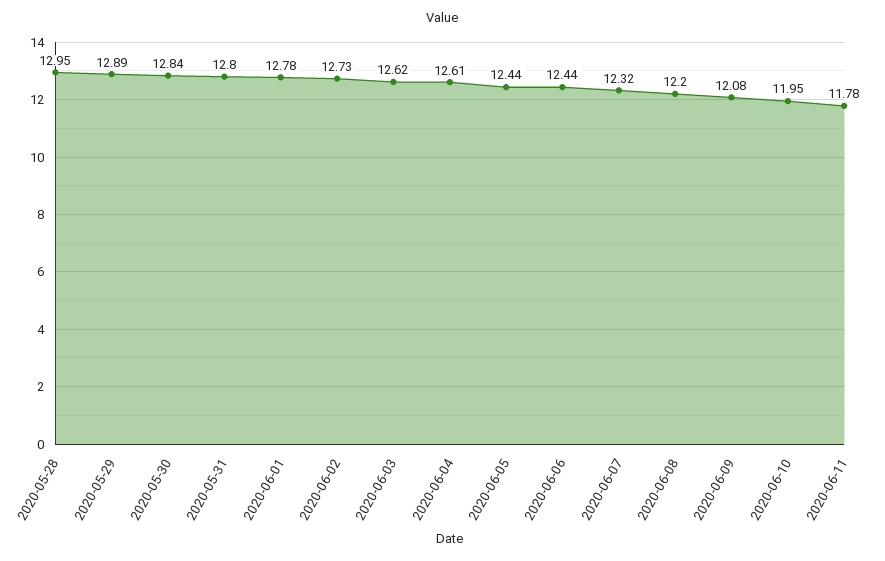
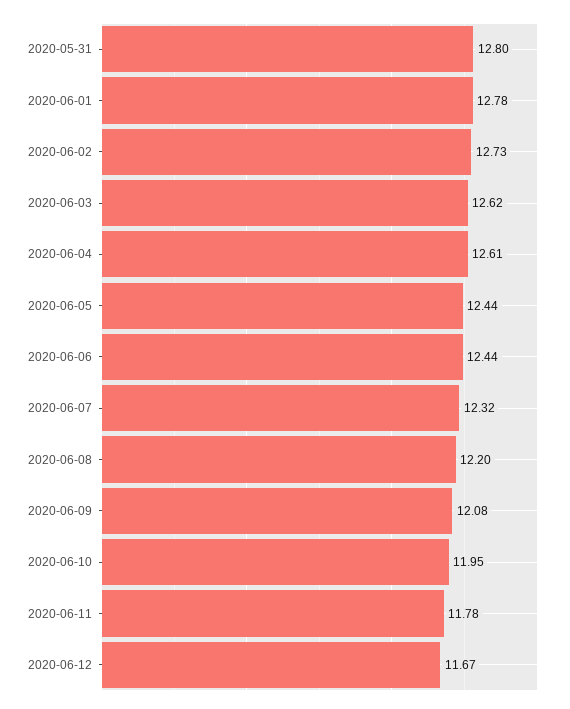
2020-05-28: 12.95 -> none
2020-05-29: 12.89 -> none
2020-05-30: 12.84 -> none
2020-06-12: none -> 11.67

